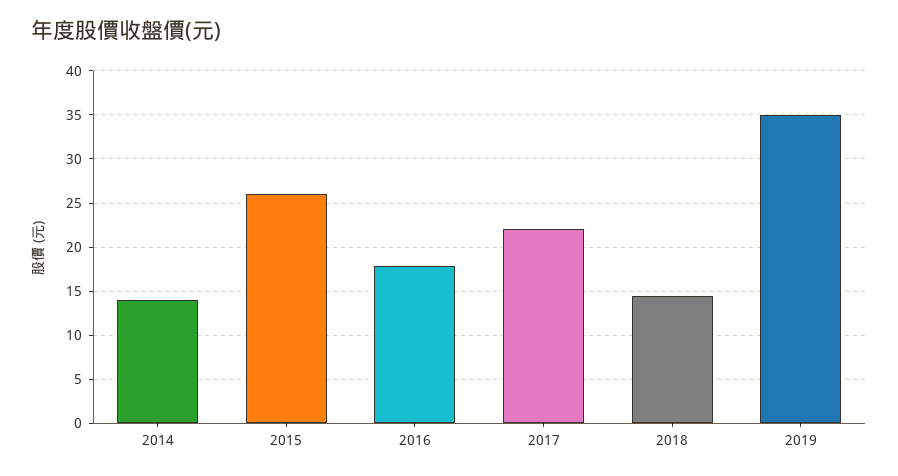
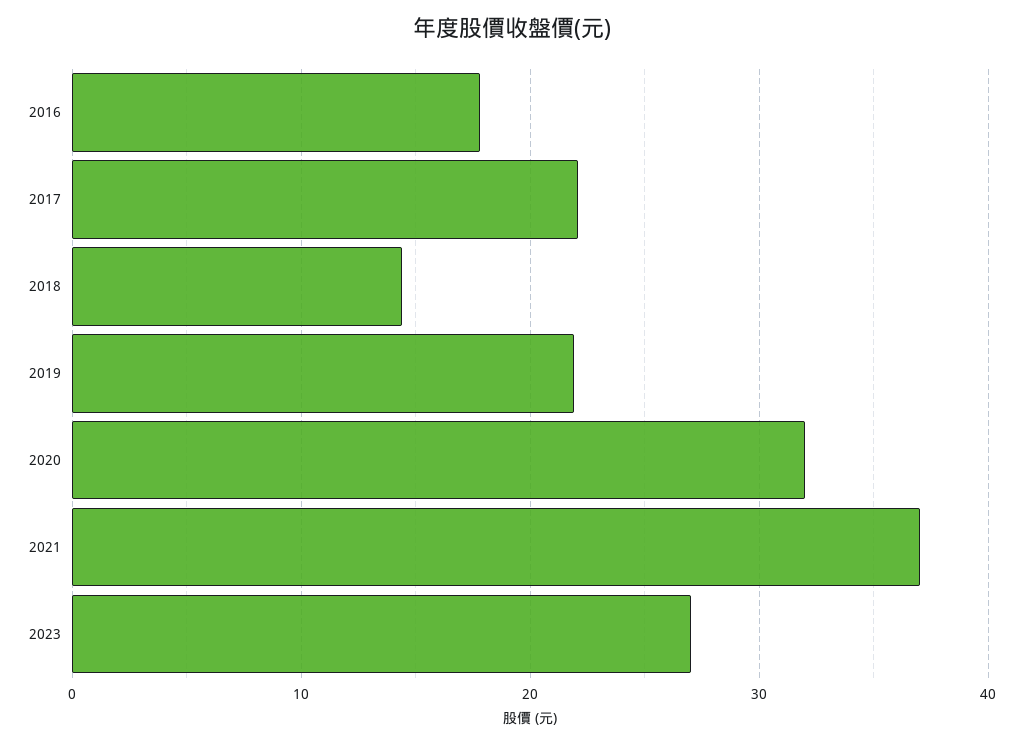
2014: 14 -> none
2015: 26 -> none
2019: 35 -> 22
2020: none -> 32
2021: none -> 37
2023: none -> 27

